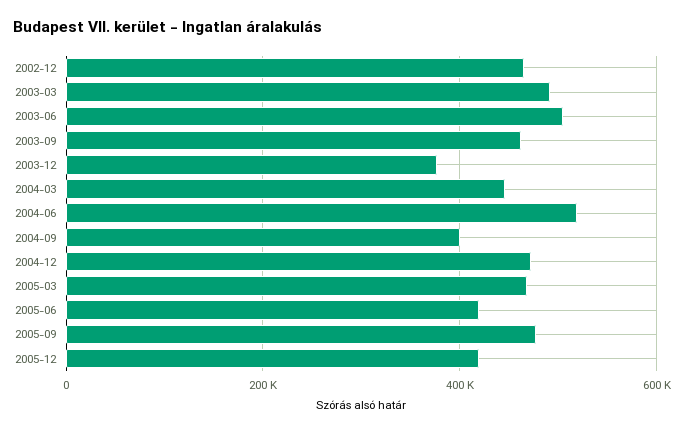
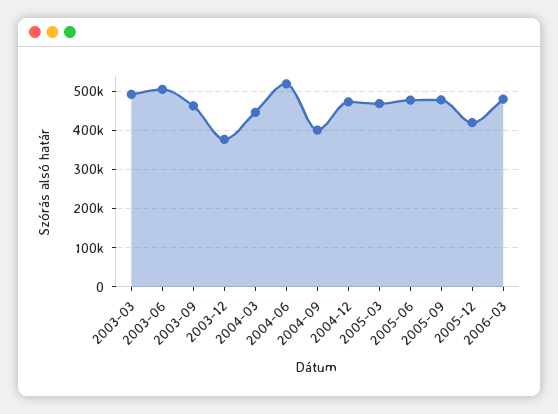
2002-12: 460000 -> none
2005-06: 420000 -> 480000
2006-03: none -> 480000

